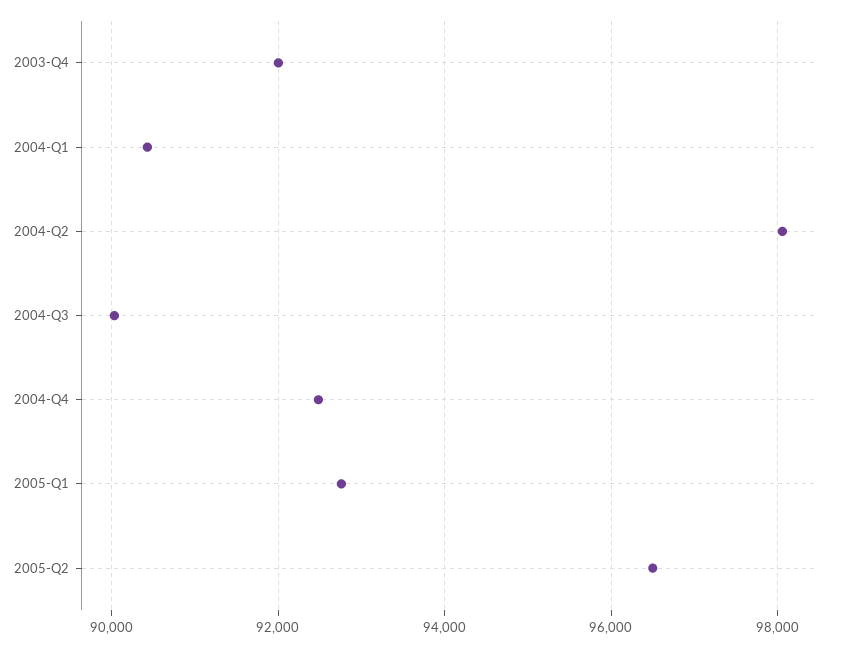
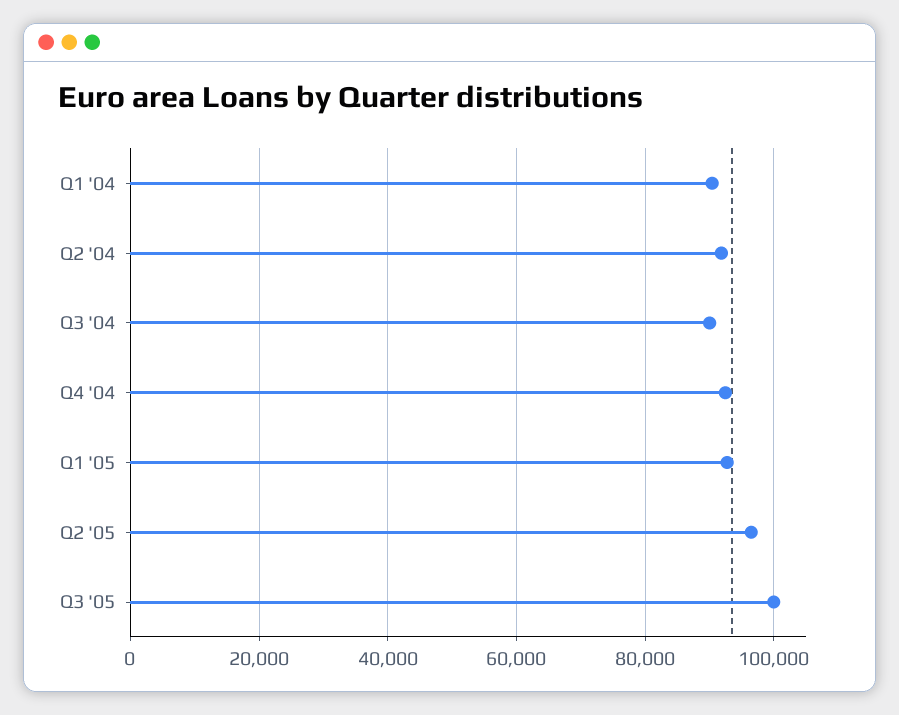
2003-Q4: 92000 -> none
2004-Q2: 98000 -> 92000
Q3 '05: none -> 100000

